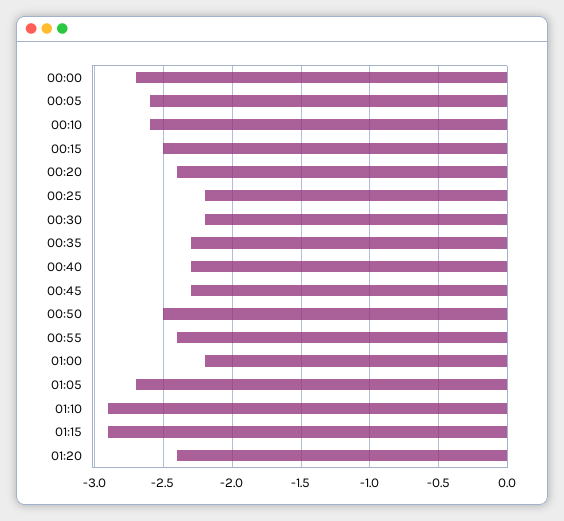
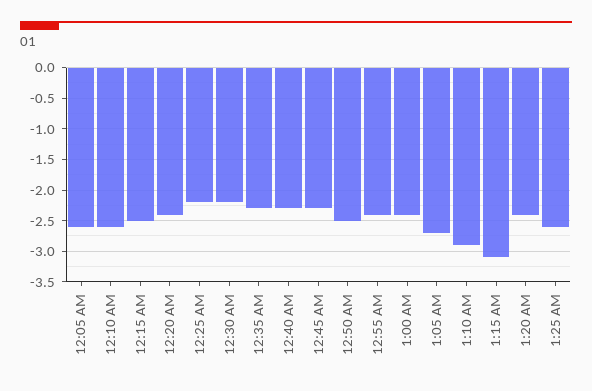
00:00: -2.7 -> none
01:00: -2.2 -> -2.4
01:15: -2.9 -> -3.1
1:25 AM: none -> -2.6

